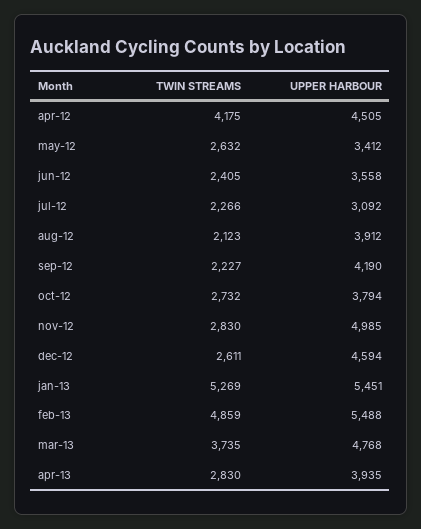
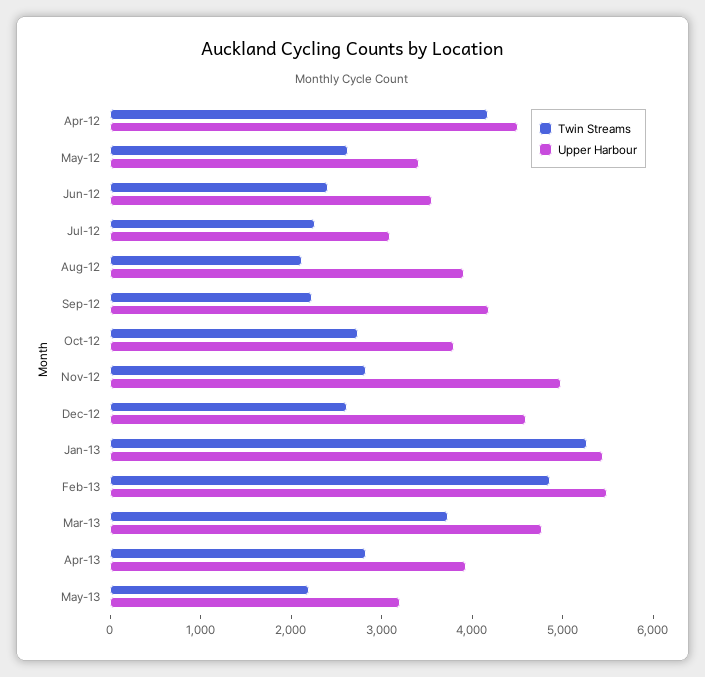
TWIN STREAMS, May-13: none -> 2200
UPPER HARBOUR, May-13: none -> 3200

